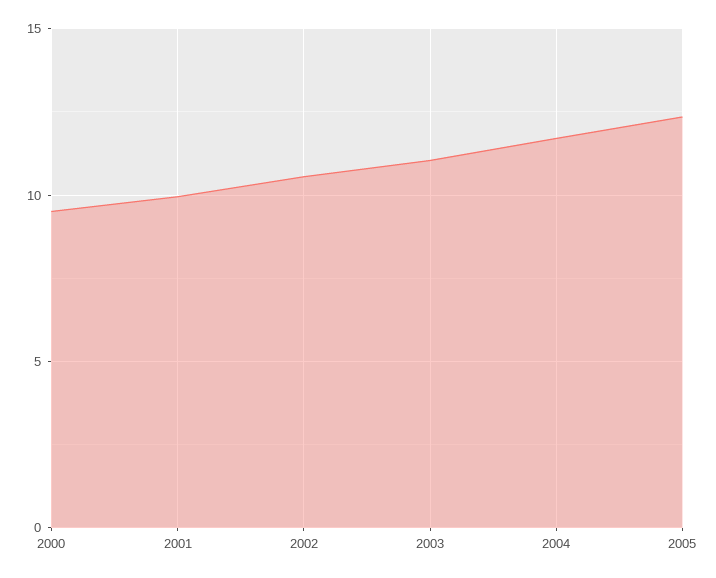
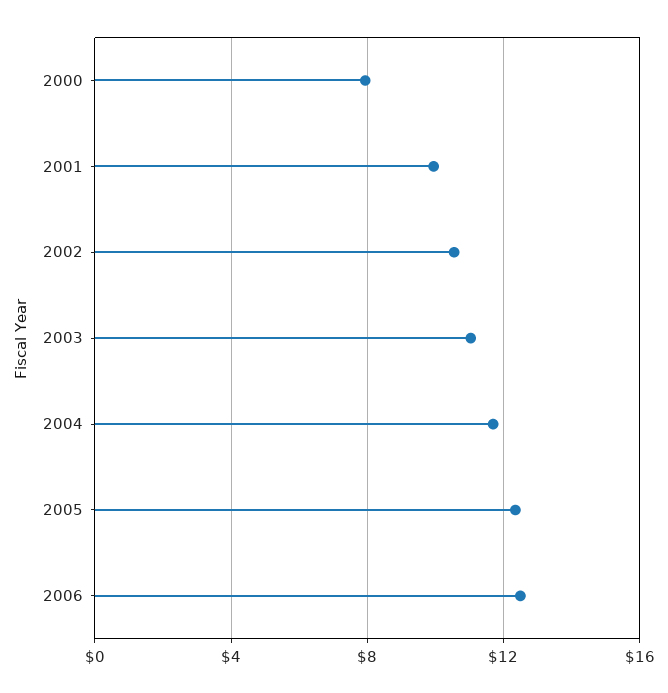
2000: 9.5 -> 8
2006: none -> 12.5

